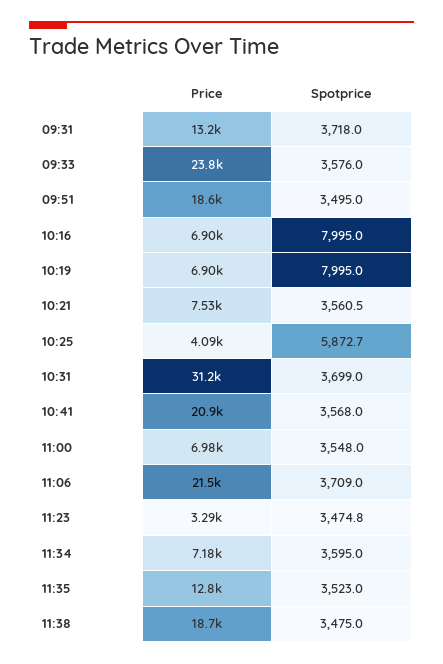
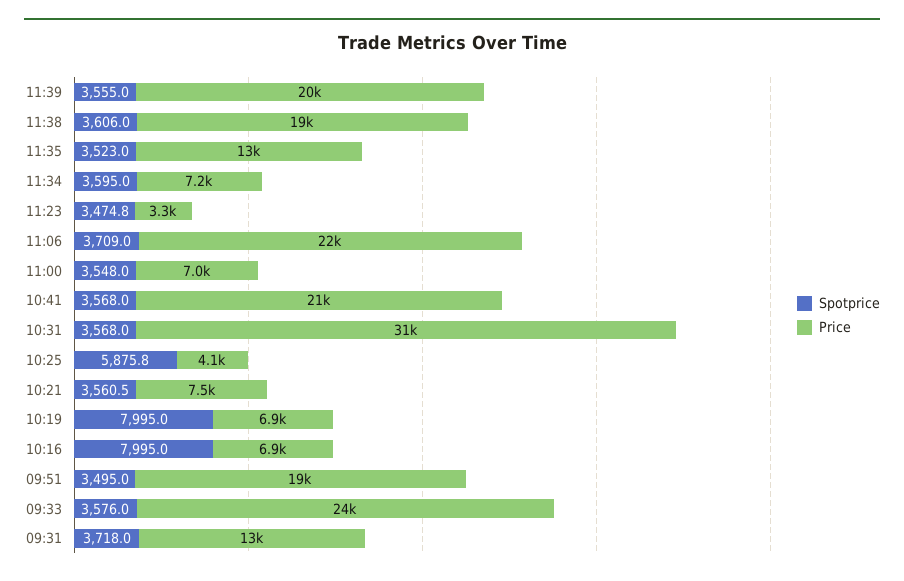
Spotprice, 10:25: 5872.7 -> 5875.8
Spotprice, 10:31: 3699 -> 3568
Spotprice, 11:38: 3475 -> 3606
Spotprice, 11:39: none -> 3555
Price, 11:39: none -> 20000

